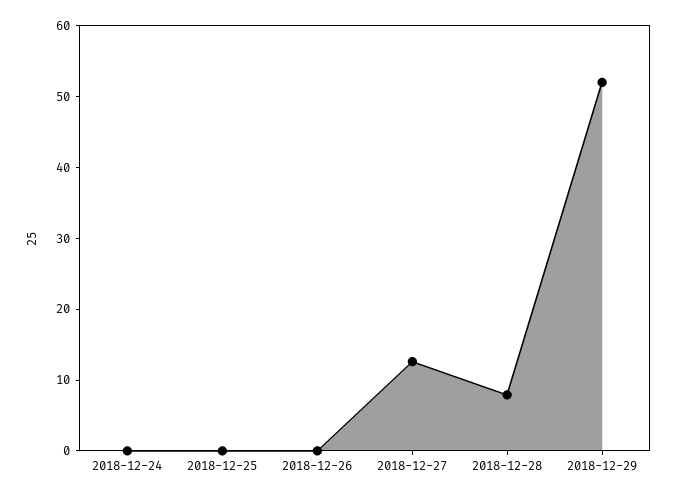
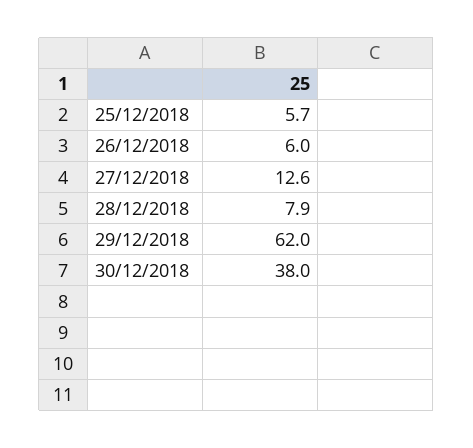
2018-12-24: 0 -> none
2018-12-25: 0 -> 5.7
2018-12-26: 0 -> 6
2018-12-29: 52 -> 62
30/12/2018: none -> 38

